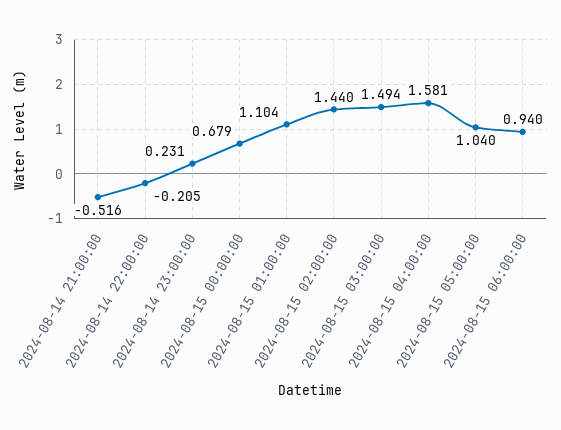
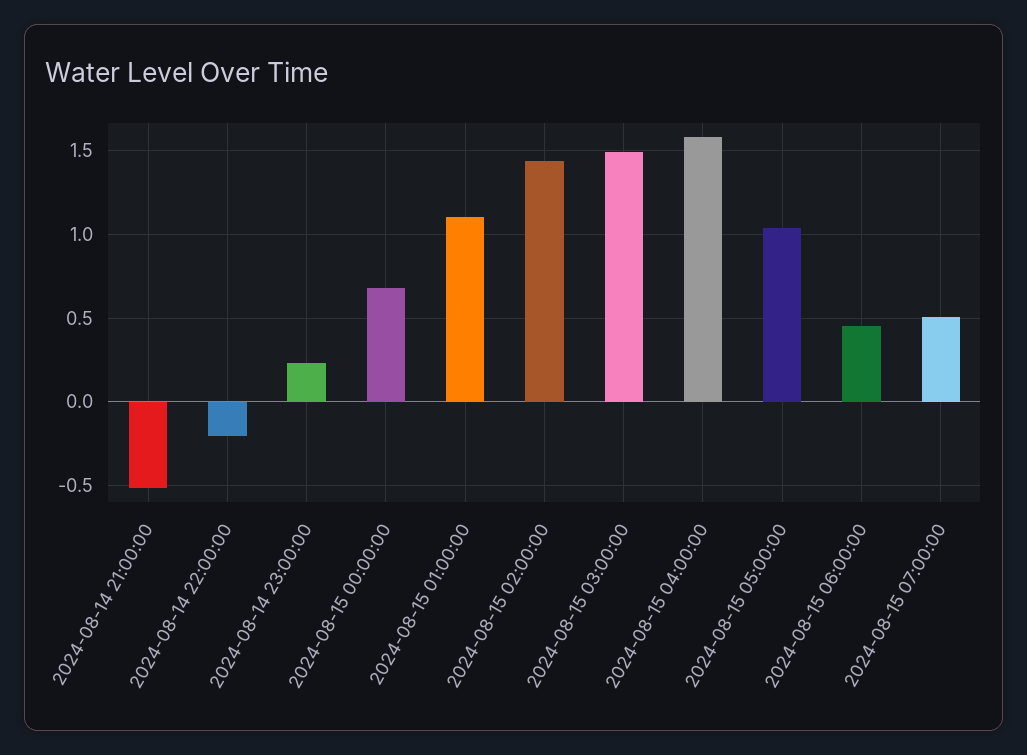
2024-08-15 06:00:00: 0.94 -> 0.45
2024-08-15 07:00:00: none -> 0.5

